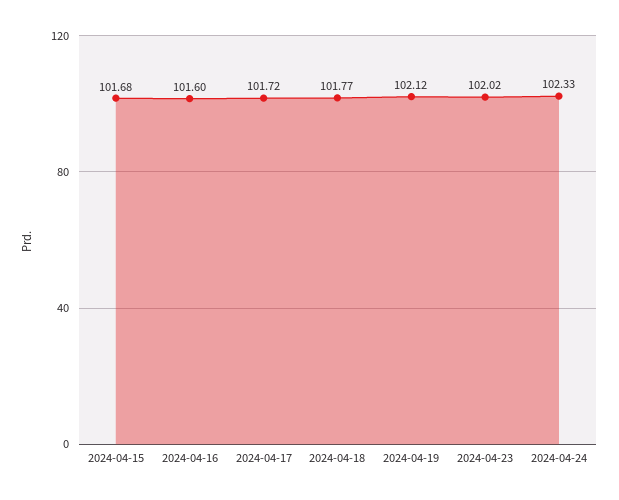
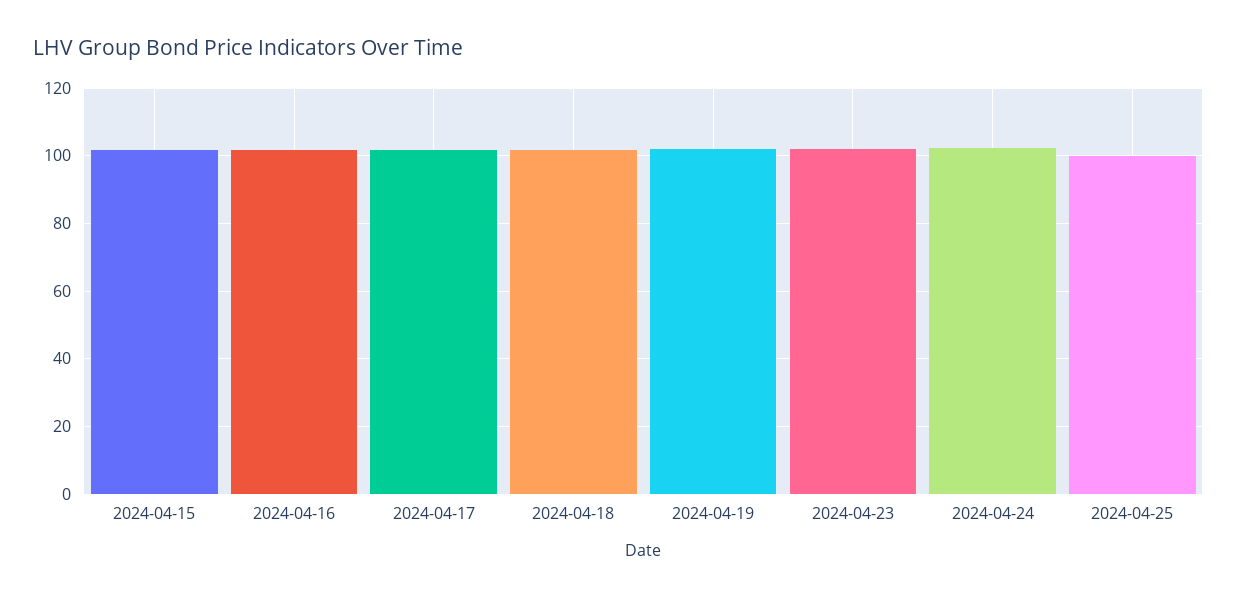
2024-04-25: none -> 100

